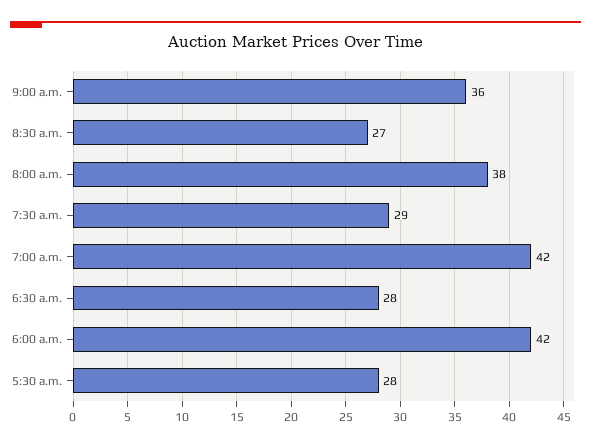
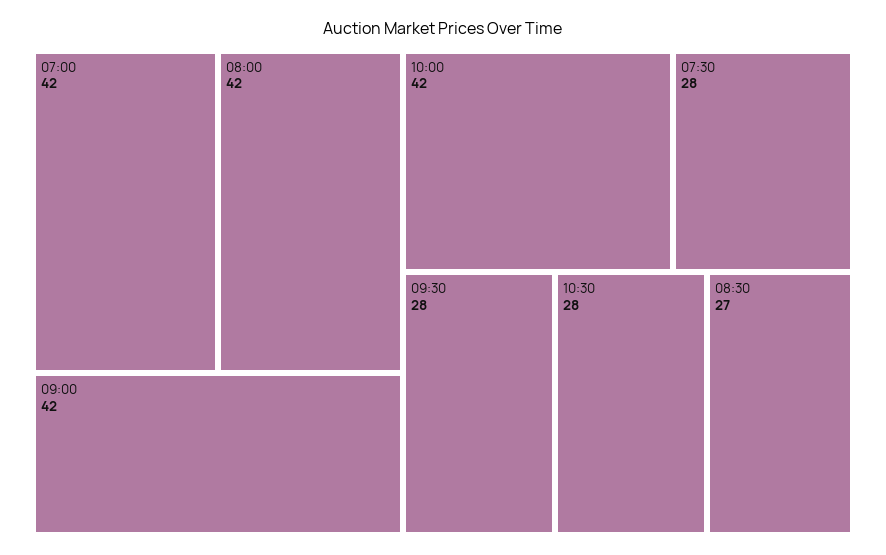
9:00 a.m.: 36 -> 42
8:00 a.m.: 38 -> 42
7:30 a.m.: 29 -> 28
6:30 a.m.: 28 -> none
6:00 a.m.: 42 -> none
5:30 a.m.: 28 -> none
10:00: none -> 42
09:30: none -> 28
10:30: none -> 28

